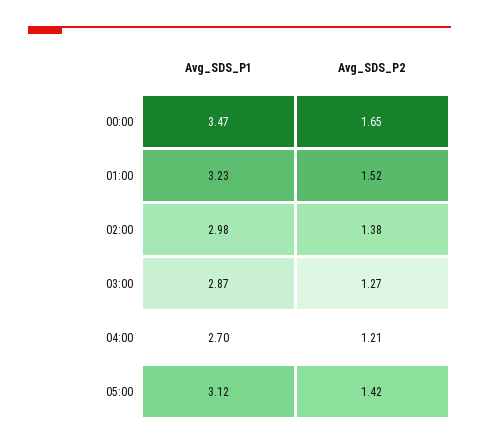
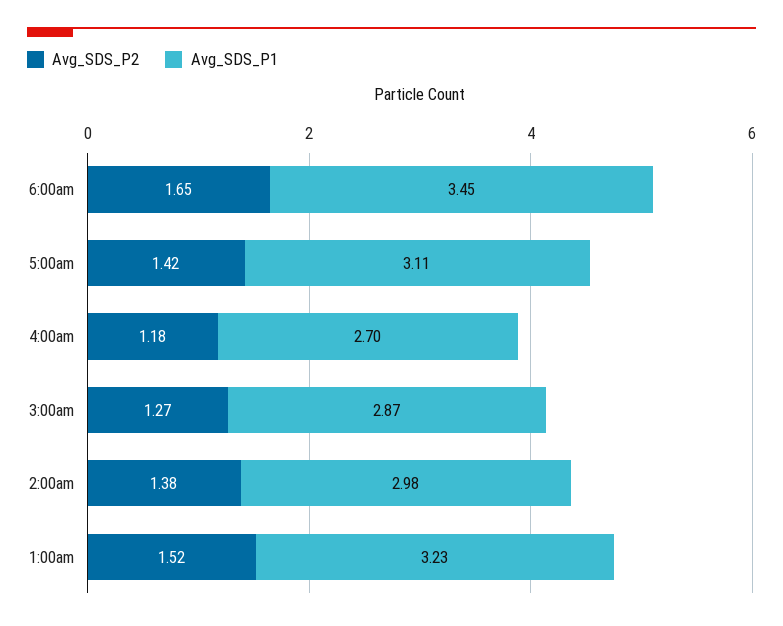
Avg_SDS_P1, 00:00: 3.47 -> none
Avg_SDS_P2, 00:00: 1.65 -> none
Avg_SDS_P2, 04:00: 1.21 -> 1.18
Avg_SDS_P1, 05:00: 3.12 -> 3.11
Avg_SDS_P2, 6:00am: none -> 1.65
Avg_SDS_P1, 6:00am: none -> 3.45

